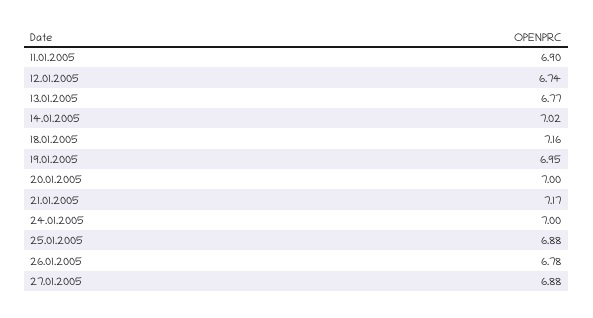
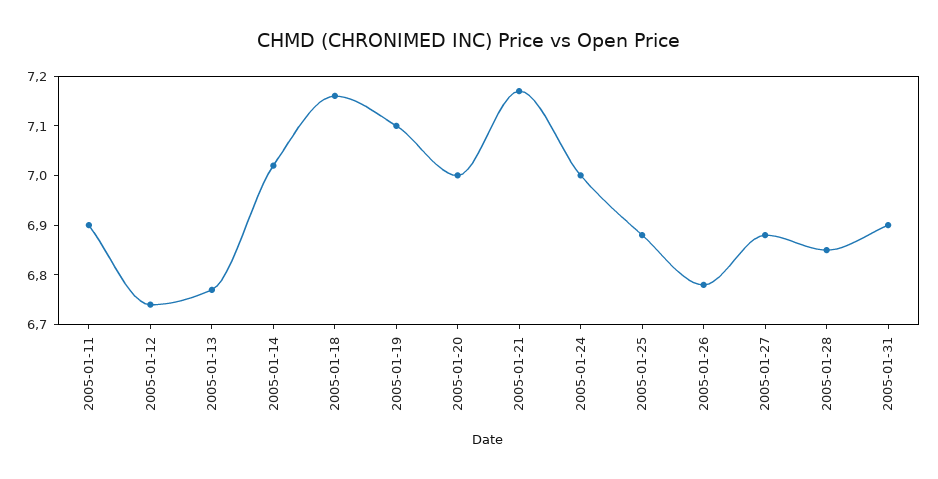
19.01.2005: 6.95 -> 7.1
2005-01-28: none -> 6.85
2005-01-31: none -> 6.9

